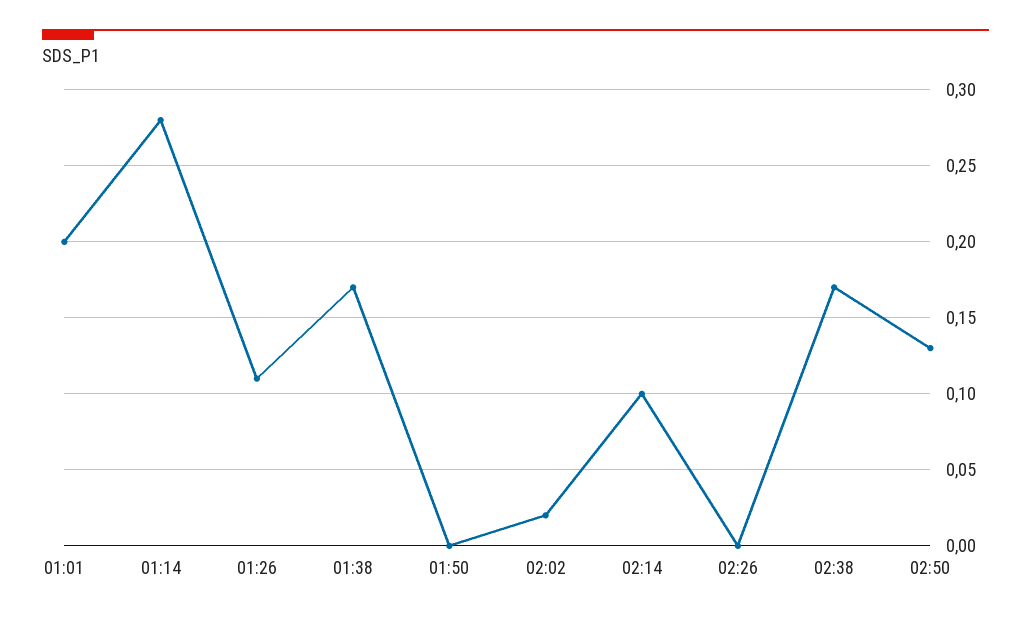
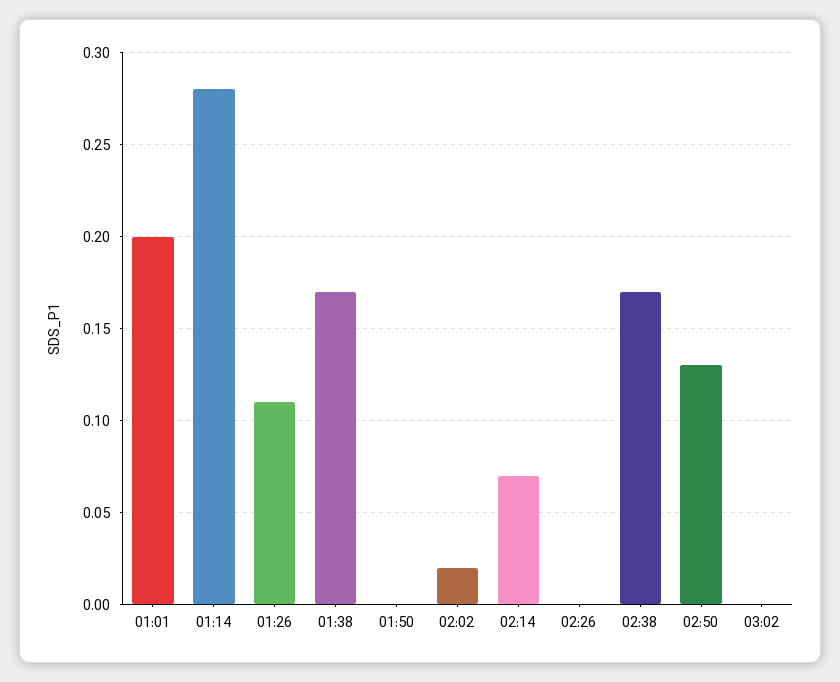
02:14: 0.1 -> 0.07
03:02: none -> 0

